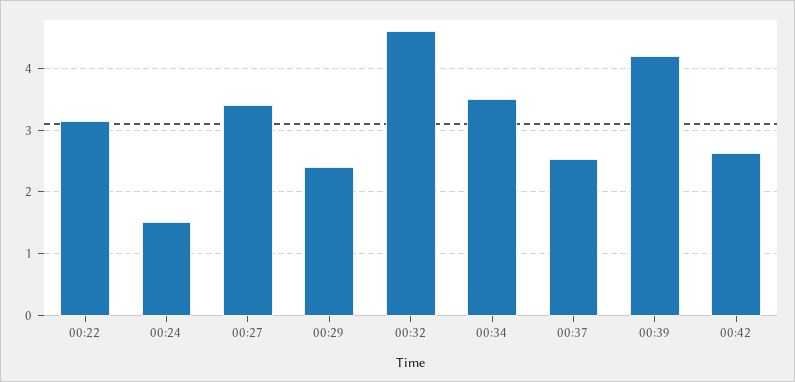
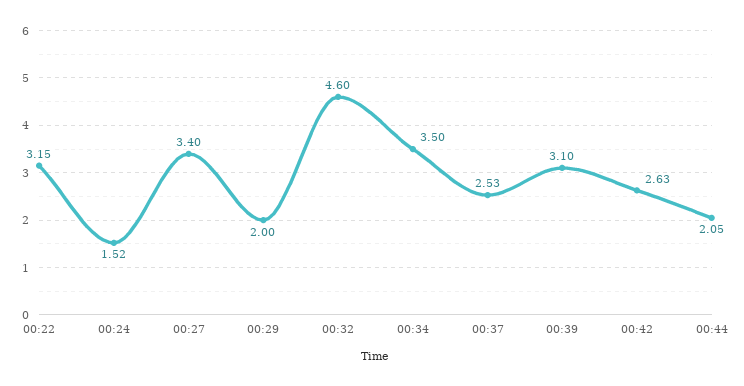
00:29: 2.4 -> 2
00:39: 4.2 -> 3.1
00:44: none -> 2.05

